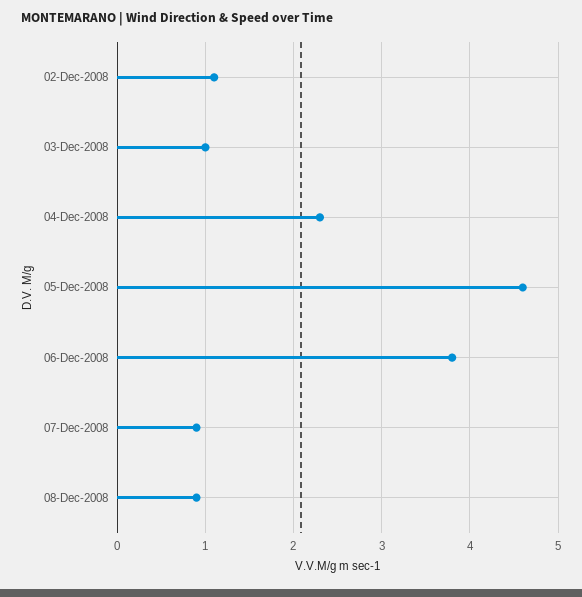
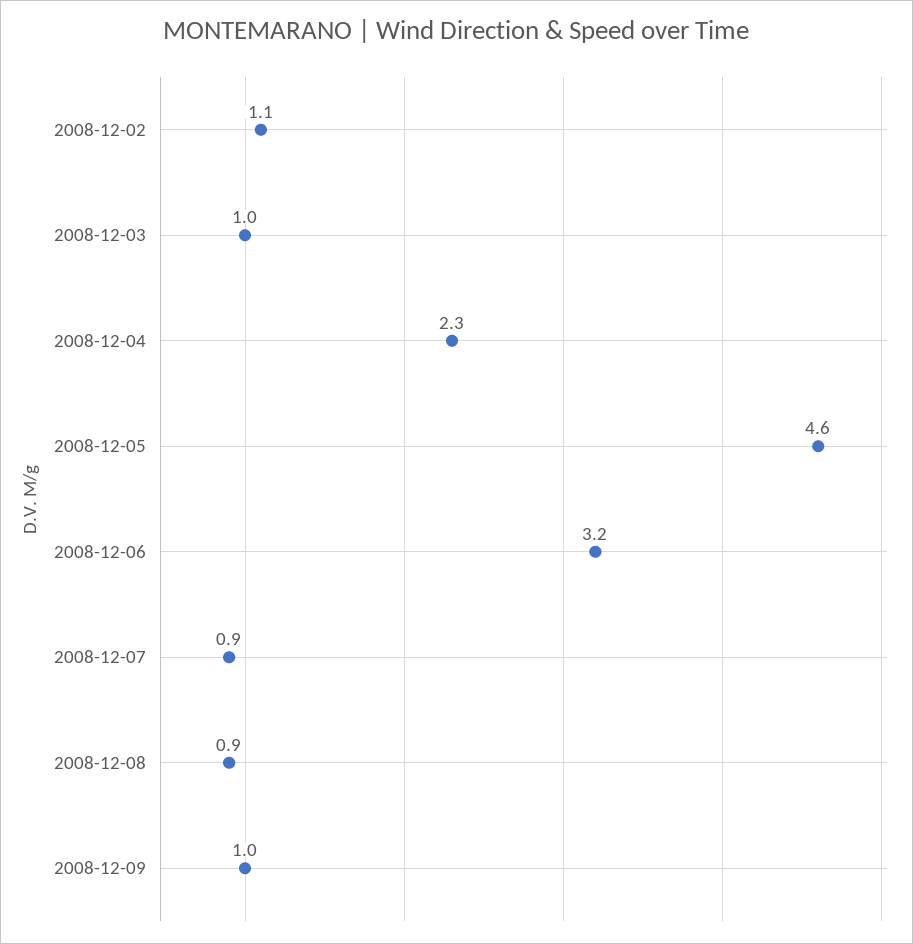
06-Dec-2008: 3.8 -> 3.2
2008-12-09: none -> 1

